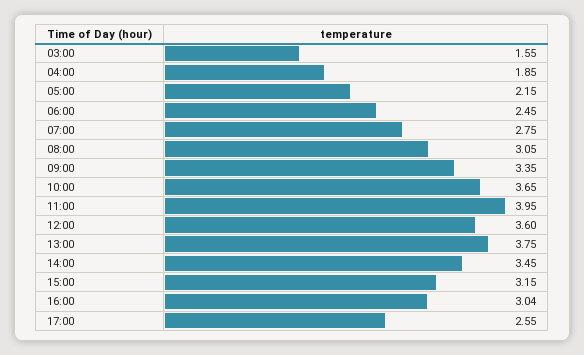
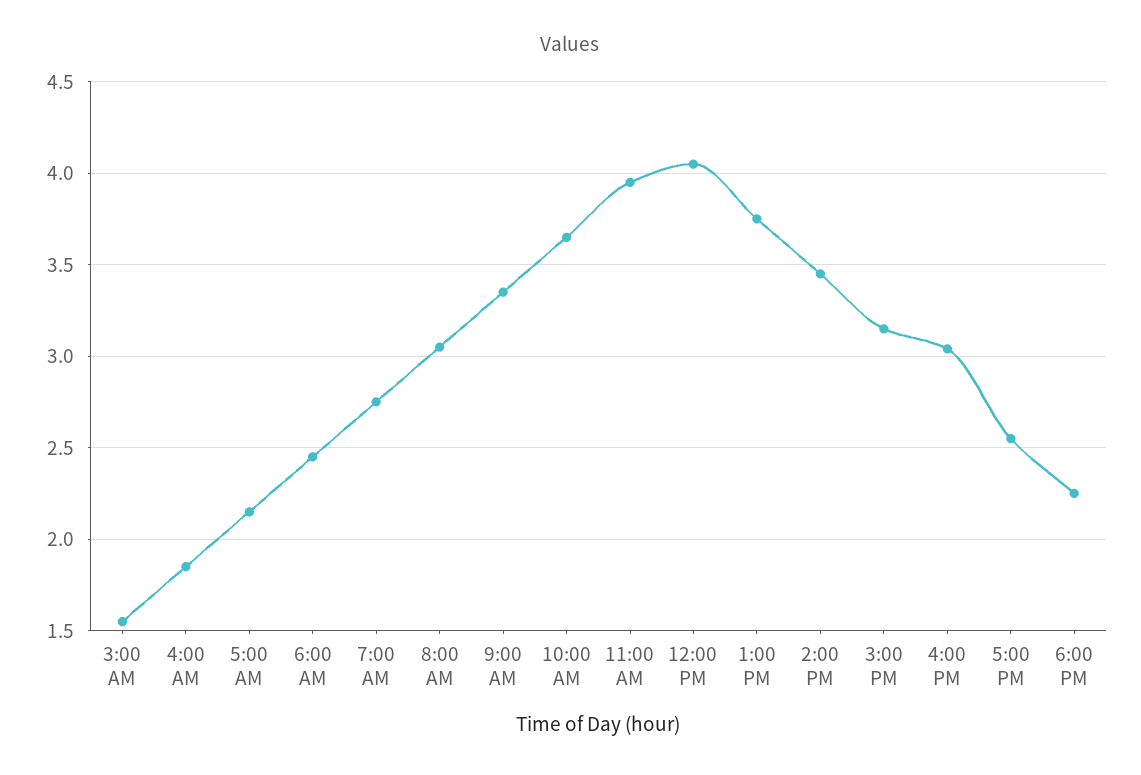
12:00: 3.6 -> 4.05
6:00 PM: none -> 2.25

